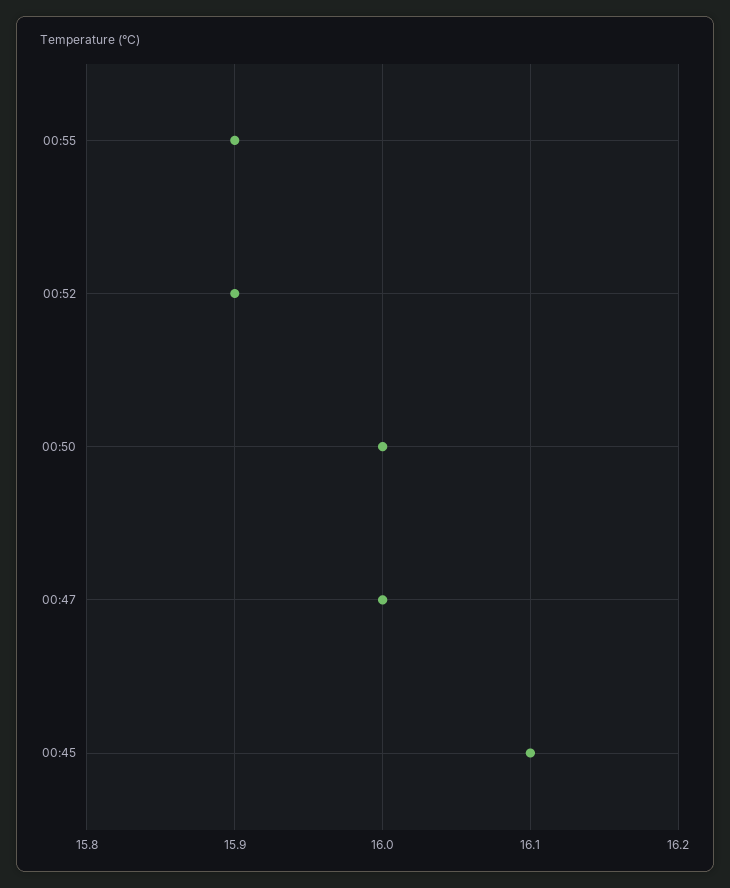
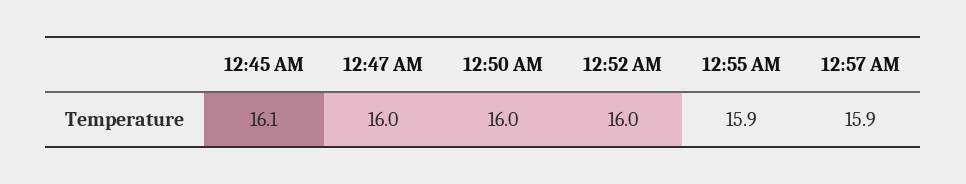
00:52: 15.9 -> 16
12:57 AM: none -> 15.9

